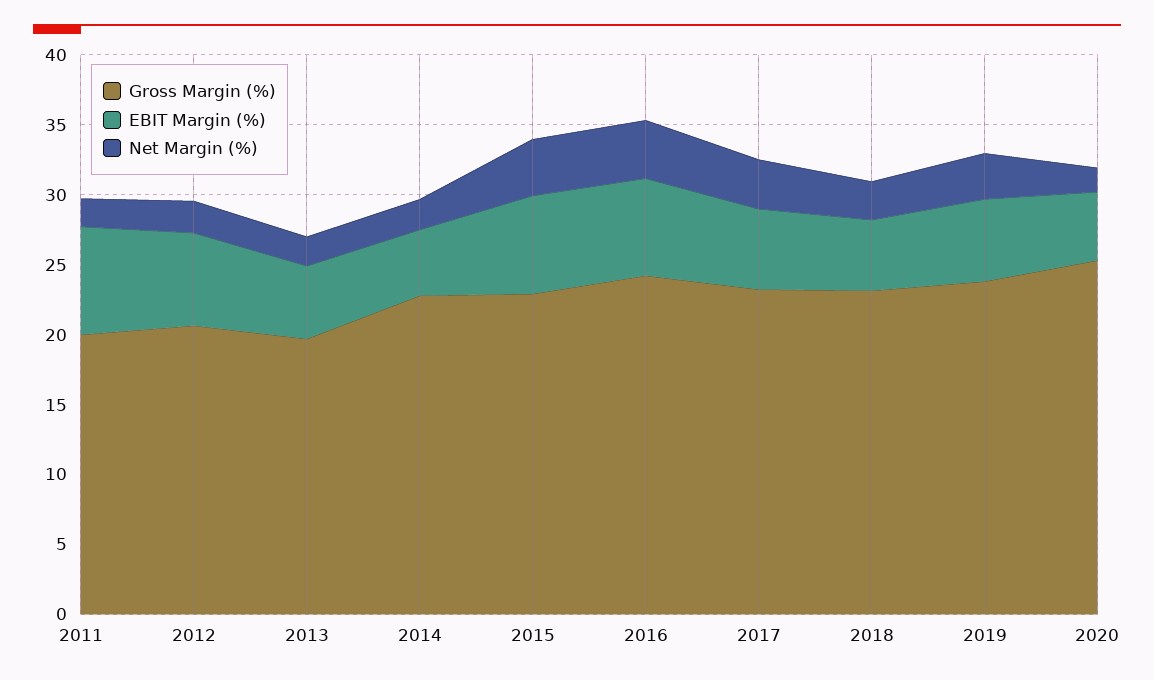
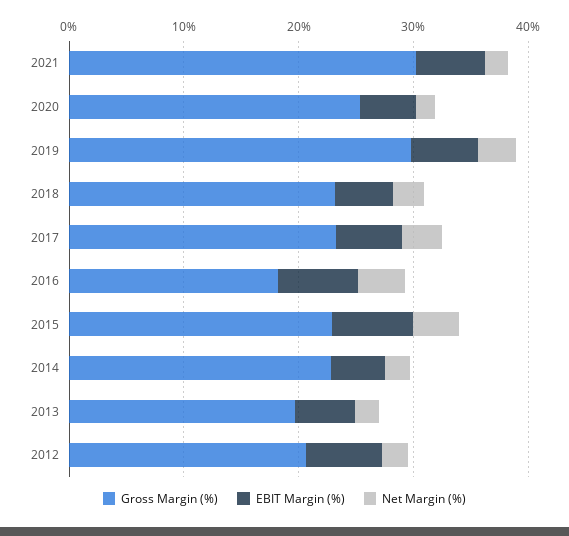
Gross Margin (%), 2011: 20 -> none
EBIT Margin (%), 2011: 8 -> none
Net Margin (%), 2011: 2 -> none
Gross Margin (%), 2016: 24 -> 18
Gross Margin (%), 2019: 24 -> 30
Gross Margin (%), 2021: none -> 30
EBIT Margin (%), 2021: none -> 6
Net Margin (%), 2021: none -> 2

